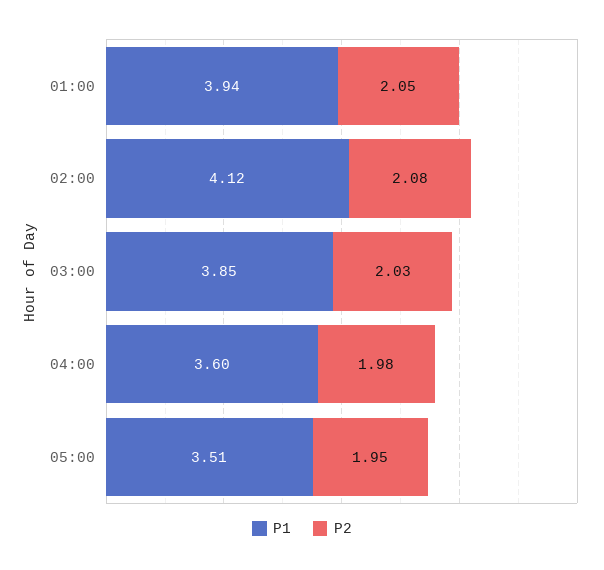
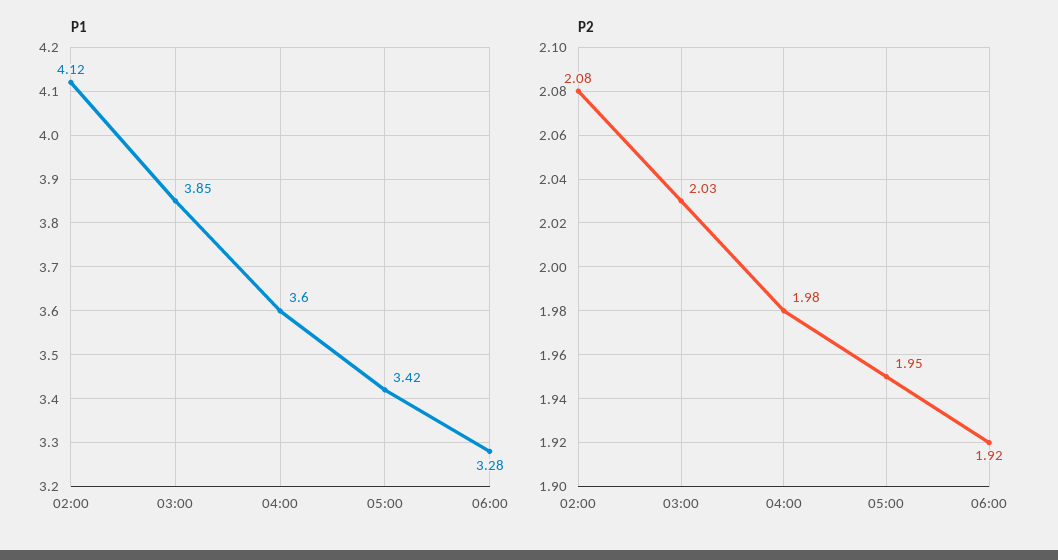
P1, 01:00: 3.94 -> none
P2, 01:00: 2.05 -> none
P1, 05:00: 3.51 -> 3.42
P1, 06:00: none -> 3.28
P2, 06:00: none -> 1.92

